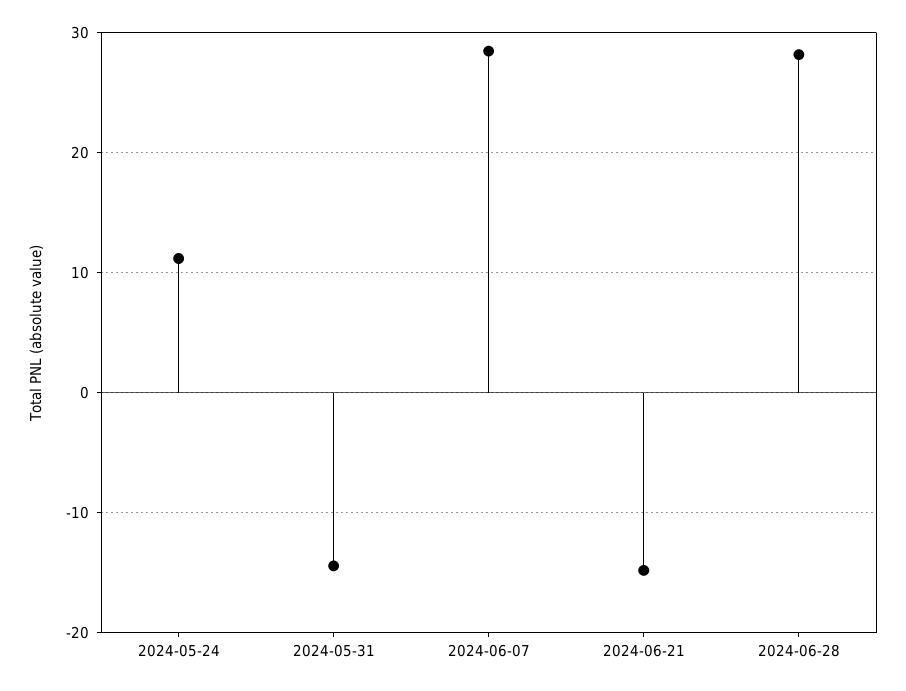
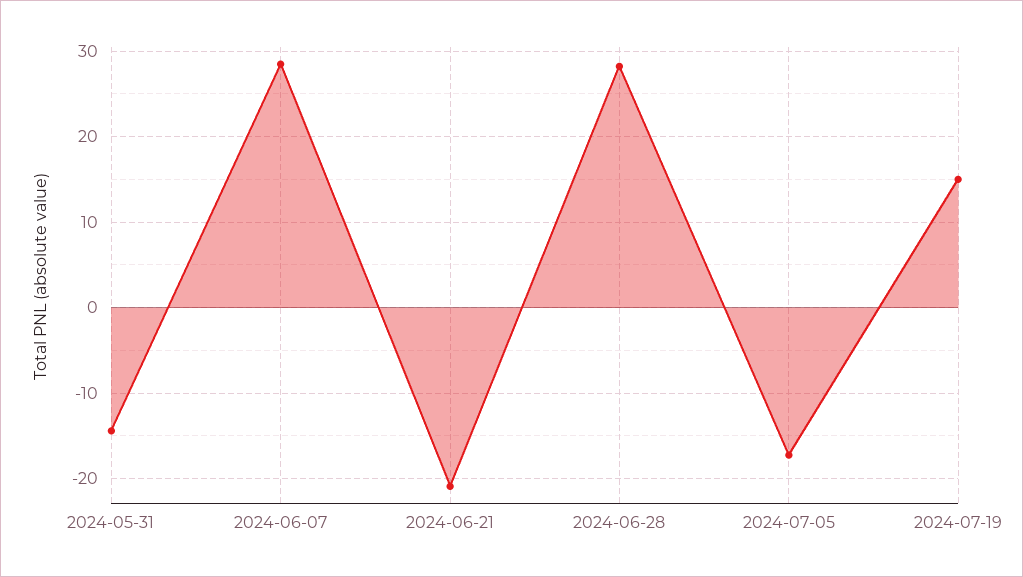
2024-05-24: 11 -> none
2024-06-21: -15 -> -21
2024-07-05: none -> -17
2024-07-19: none -> 15

